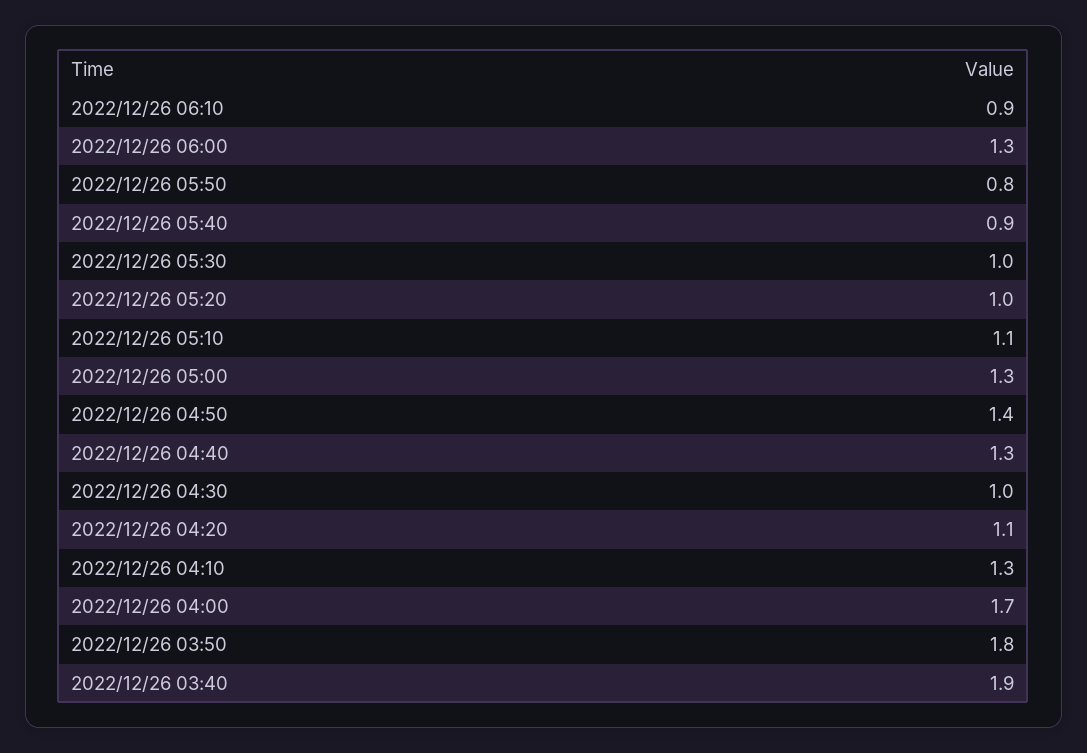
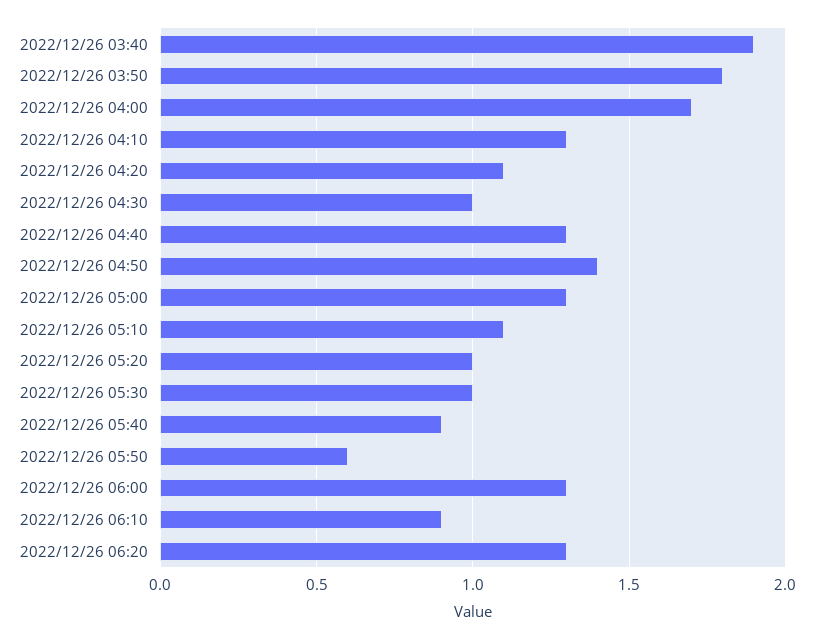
2022/12/26 05:50: 0.8 -> 0.6
2022/12/26 06:20: none -> 1.3

